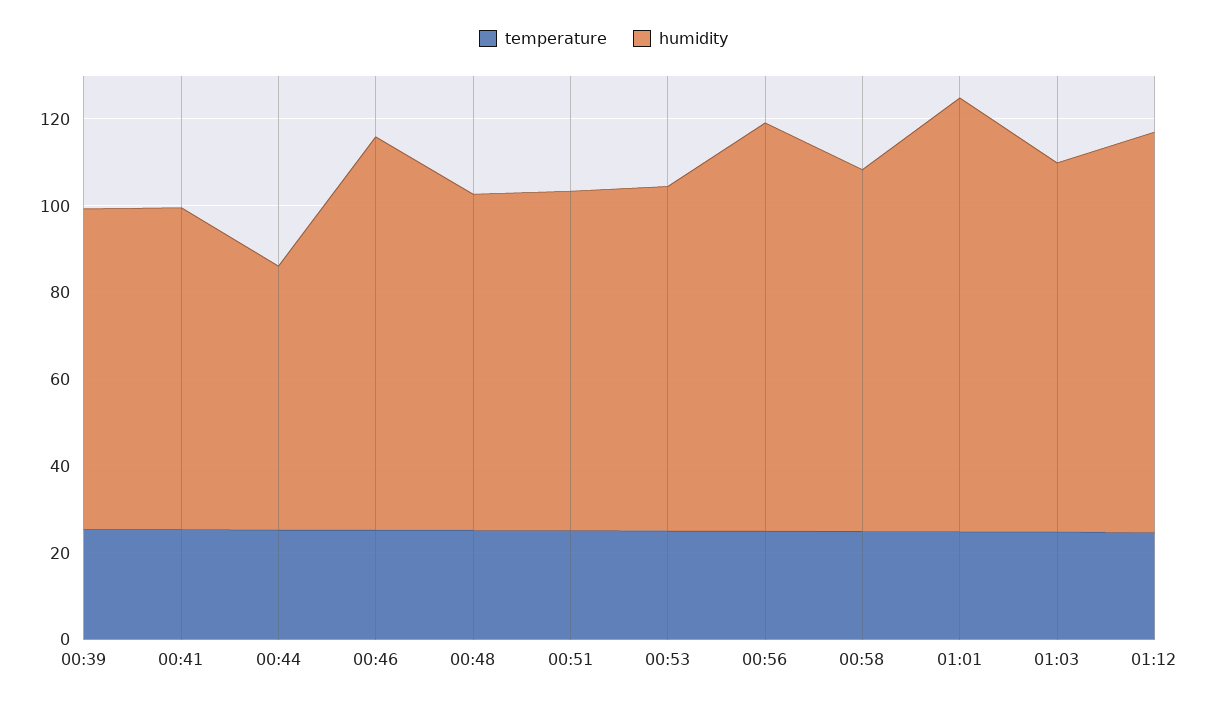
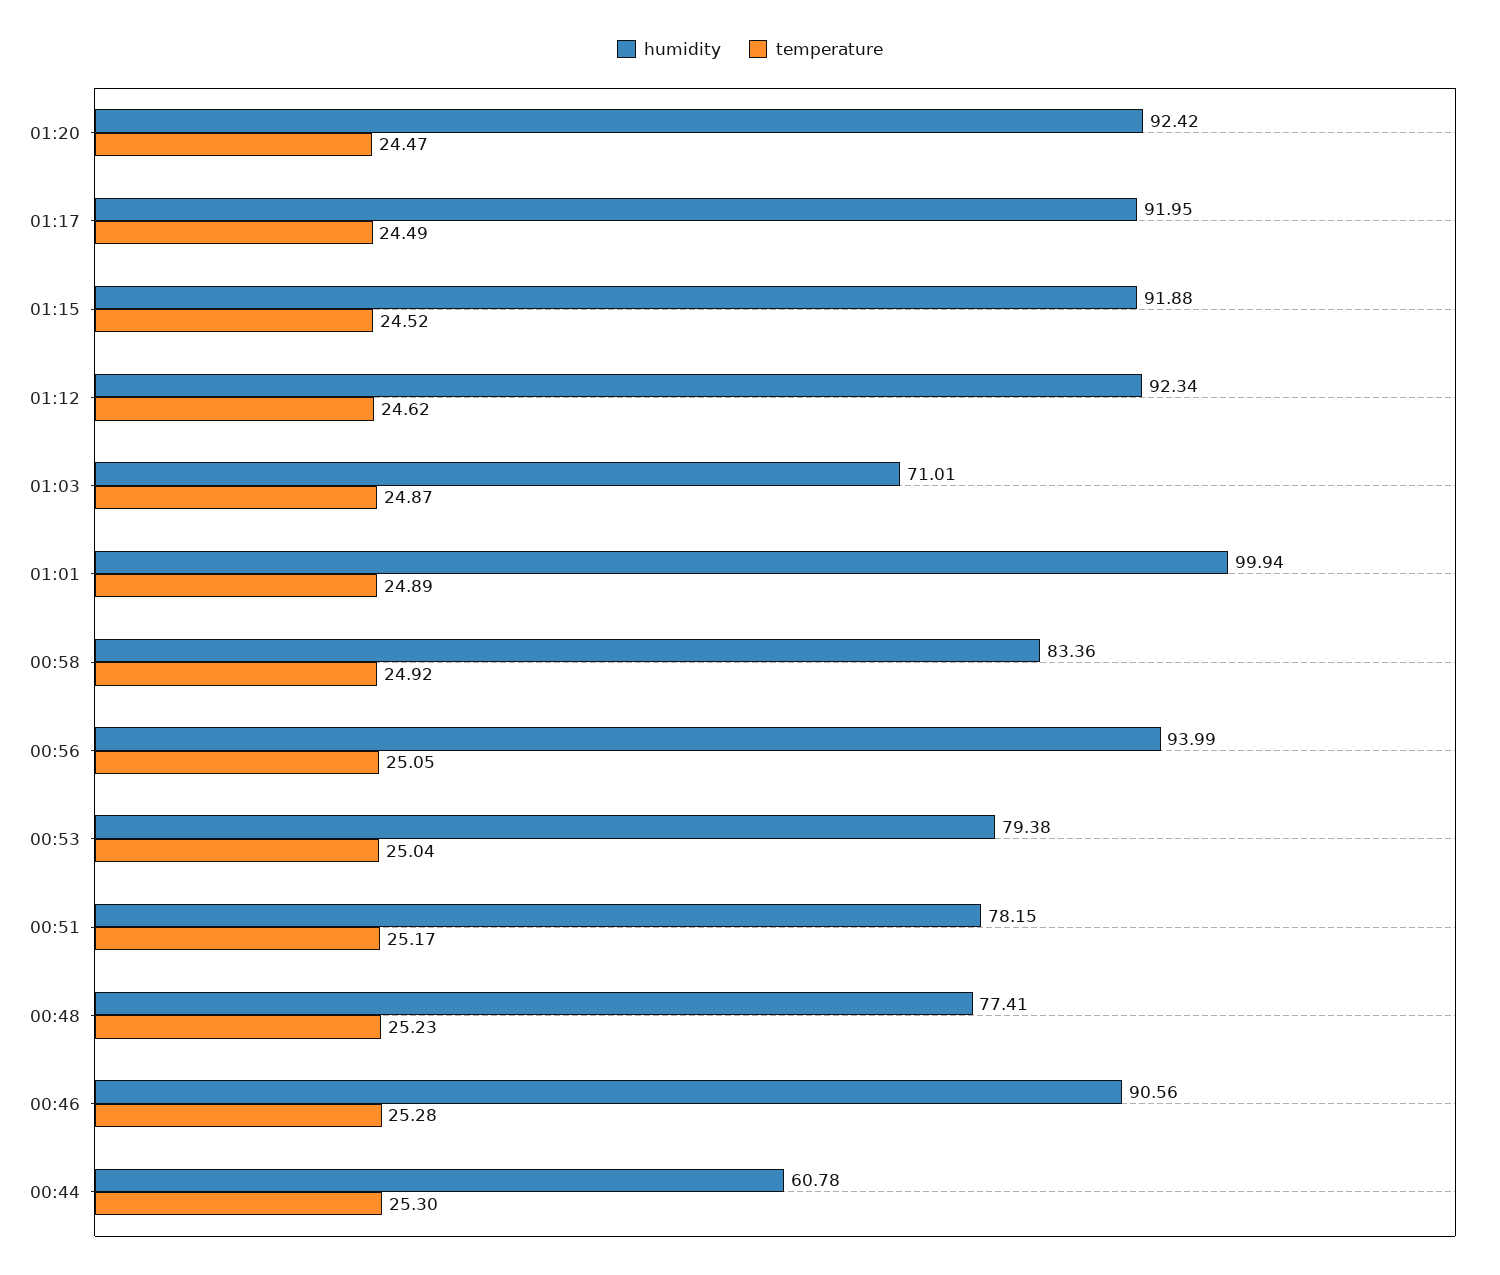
temperature, 00:39: 25 -> none
humidity, 00:39: 75 -> none
temperature, 00:41: 25 -> none
humidity, 00:41: 75 -> none
humidity, 01:03: 85 -> 71.01
humidity, 01:20: none -> 92.42
temperature, 01:20: none -> 24.47
humidity, 01:17: none -> 91.95
temperature, 01:17: none -> 24.49
humidity, 01:15: none -> 91.88
temperature, 01:15: none -> 24.52

